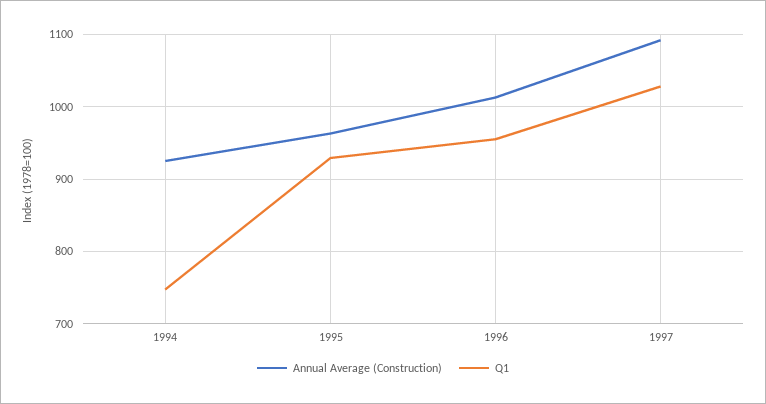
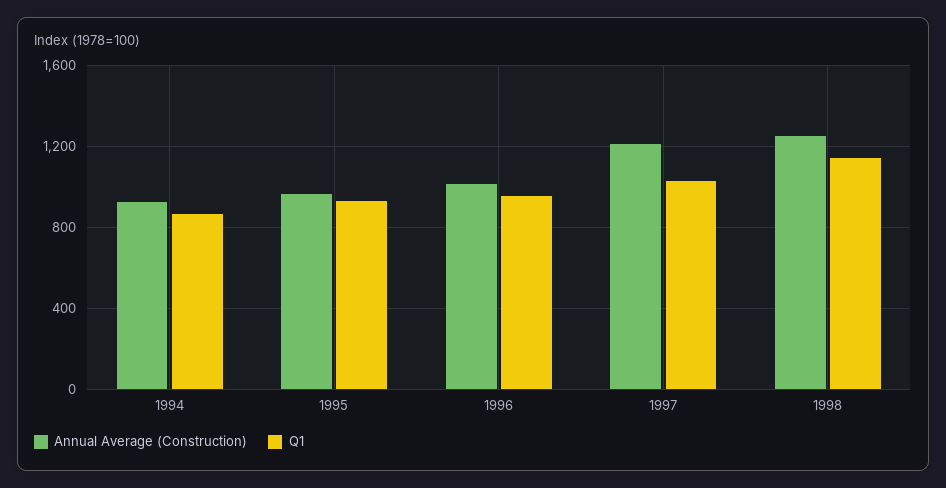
Q1, 1994: 750 -> 850
Annual Average (Construction), 1997: 1090 -> 1200
Annual Average (Construction), 1998: none -> 1250
Q1, 1998: none -> 1150

